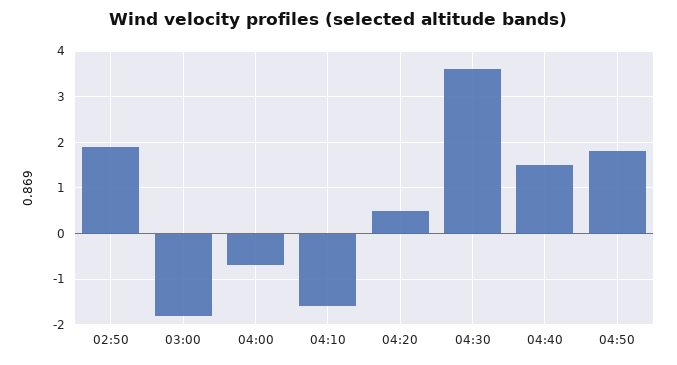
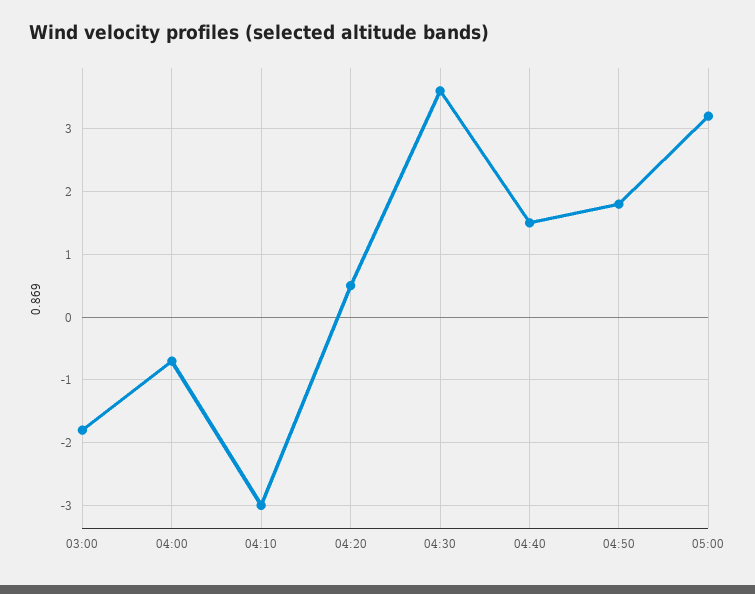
02:50: 2 -> none
04:10: -1.5 -> -3
05:00: none -> 3.2

